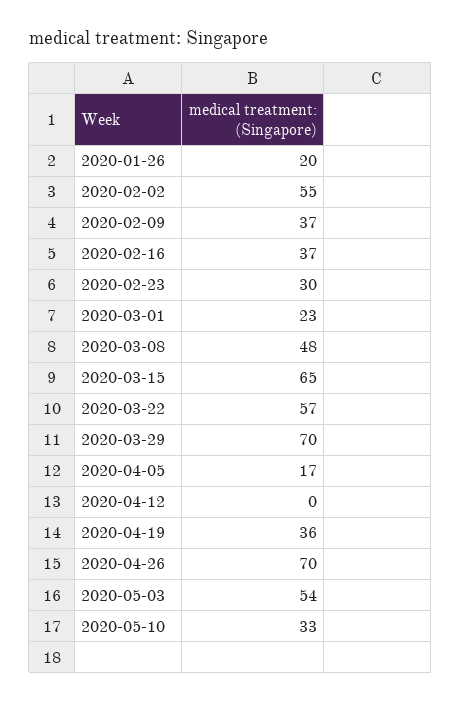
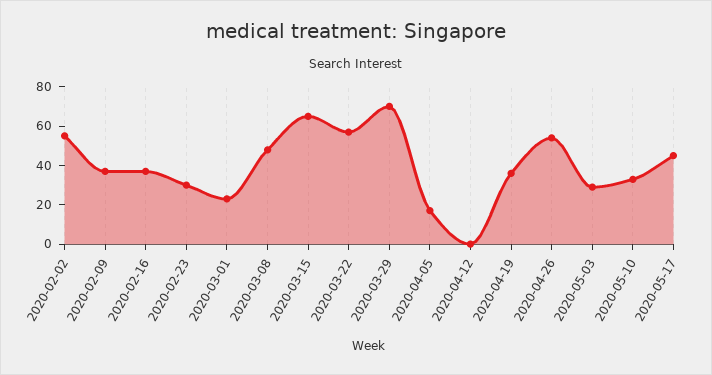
2020-01-26: 20 -> none
2020-04-26: 70 -> 55
2020-05-03: 54 -> 30
2020-05-17: none -> 45

